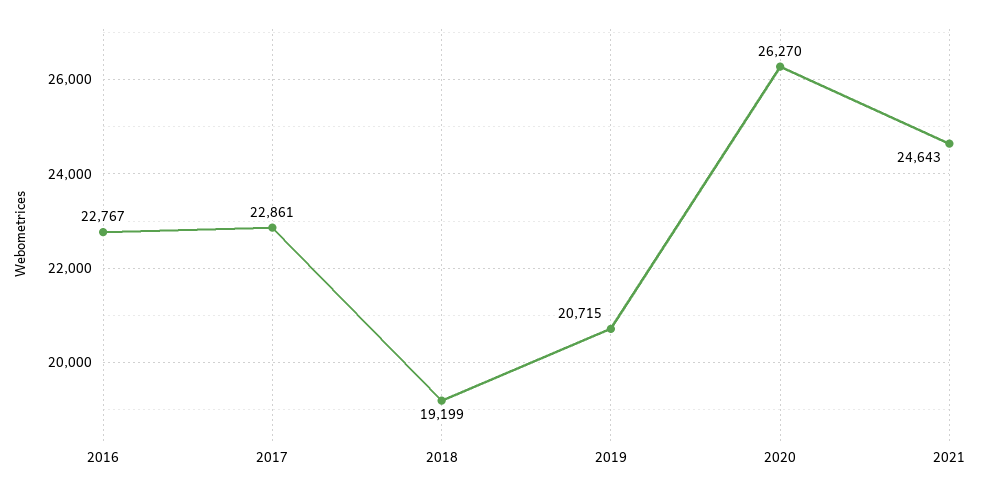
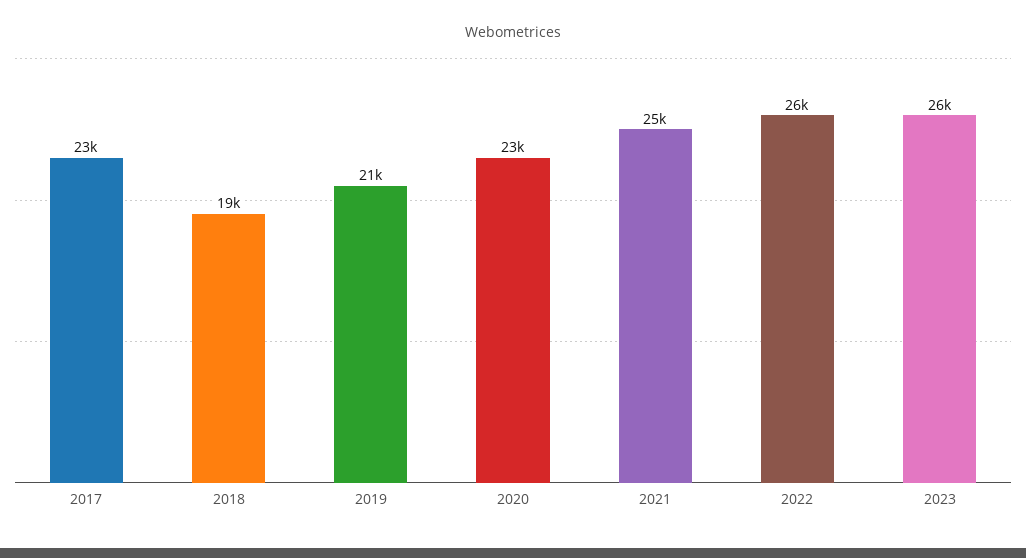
2016: 22767 -> none
2020: 26270 -> 23000
2022: none -> 26000
2023: none -> 26000

